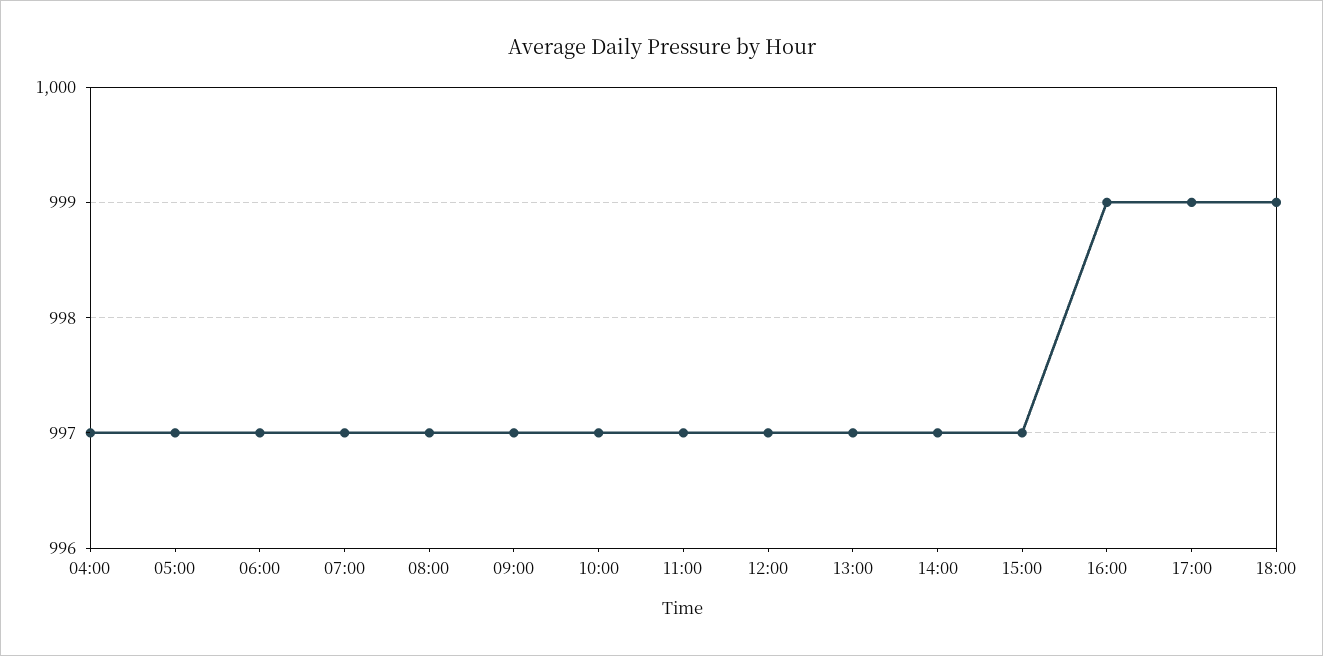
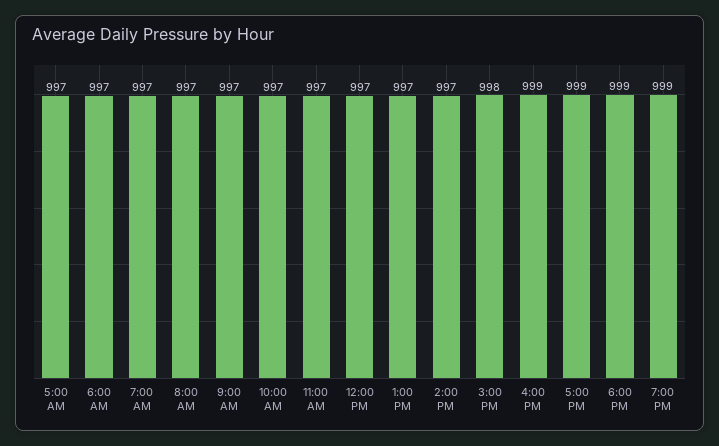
04:00: 997 -> none
15:00: 997 -> 998
7:00 PM: none -> 999

